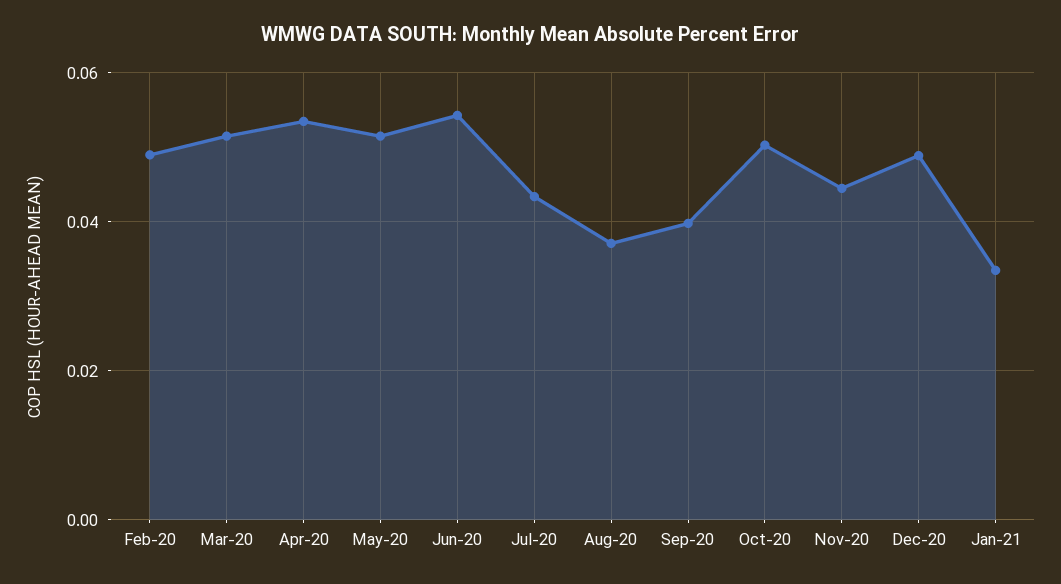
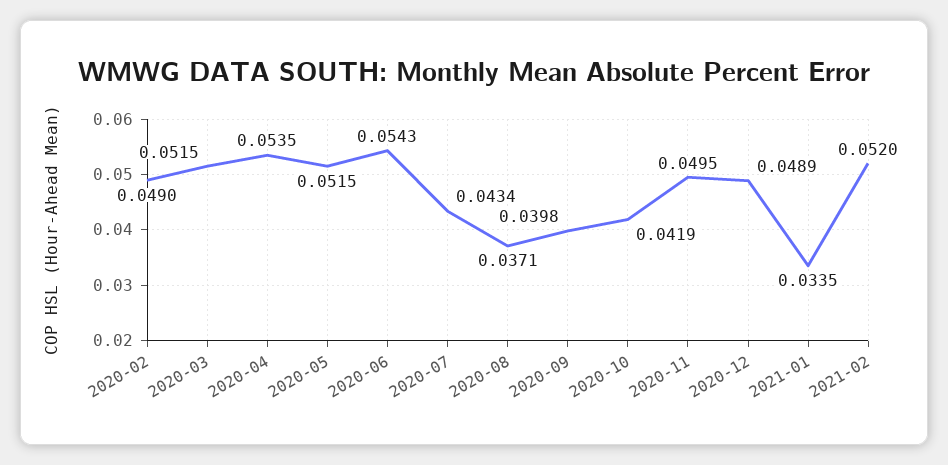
Oct-20: 0.05 -> 0.0419
Nov-20: 0.044 -> 0.0495
2021-02: none -> 0.052

